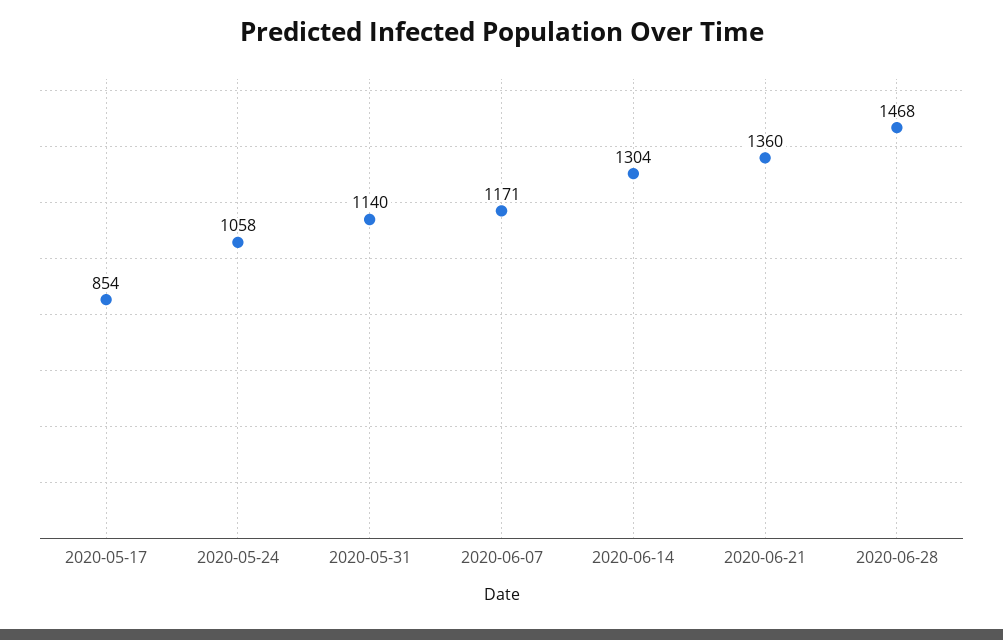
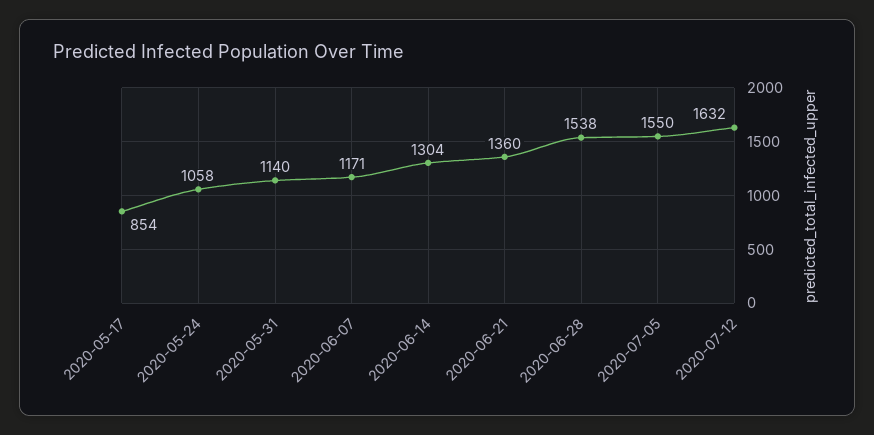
2020-06-28: 1468 -> 1538
2020-07-05: none -> 1550
2020-07-12: none -> 1632

